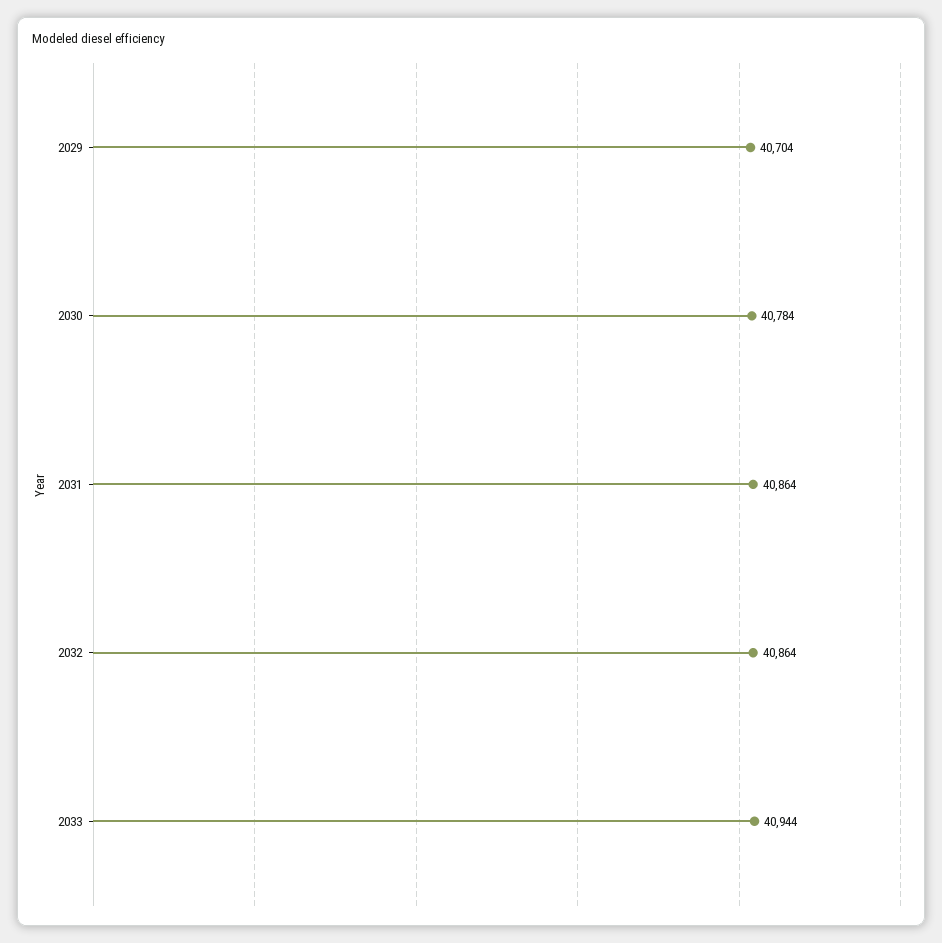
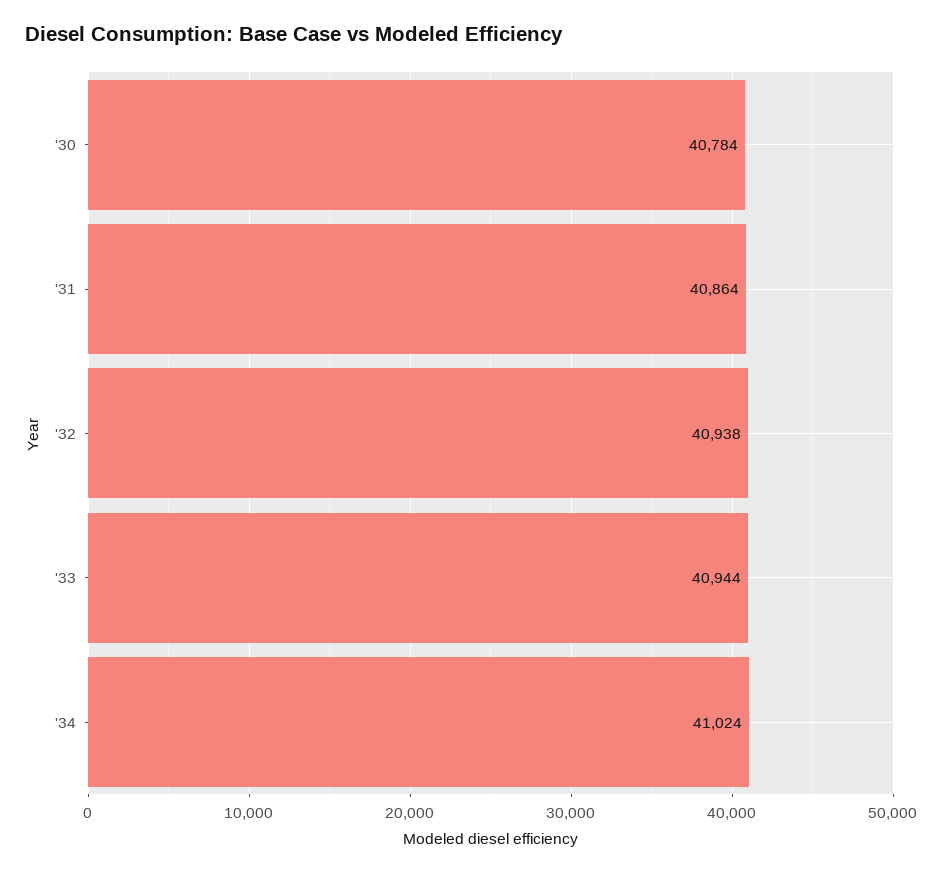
2029: 40704 -> none
2032: 40864 -> 40938
'34: none -> 41024

